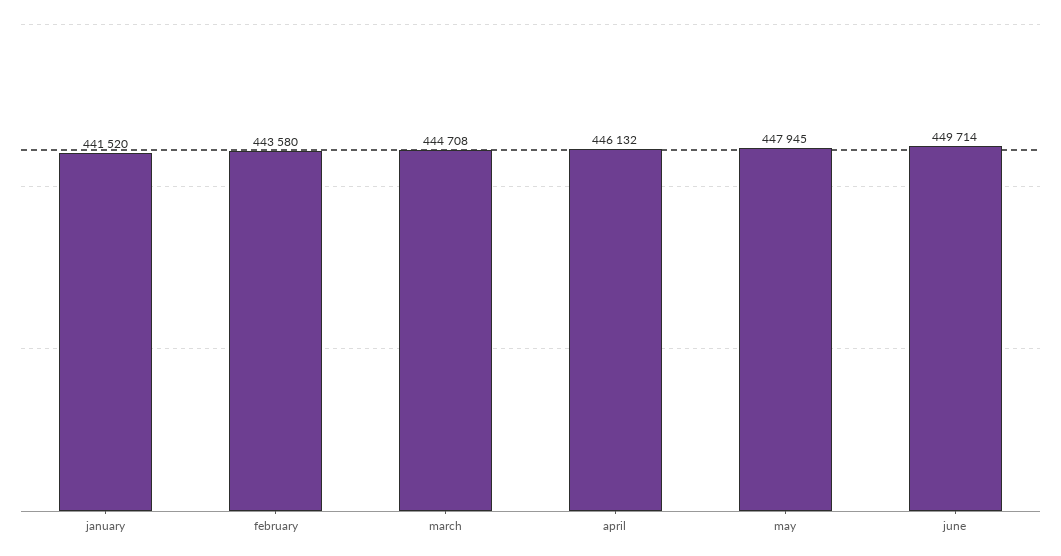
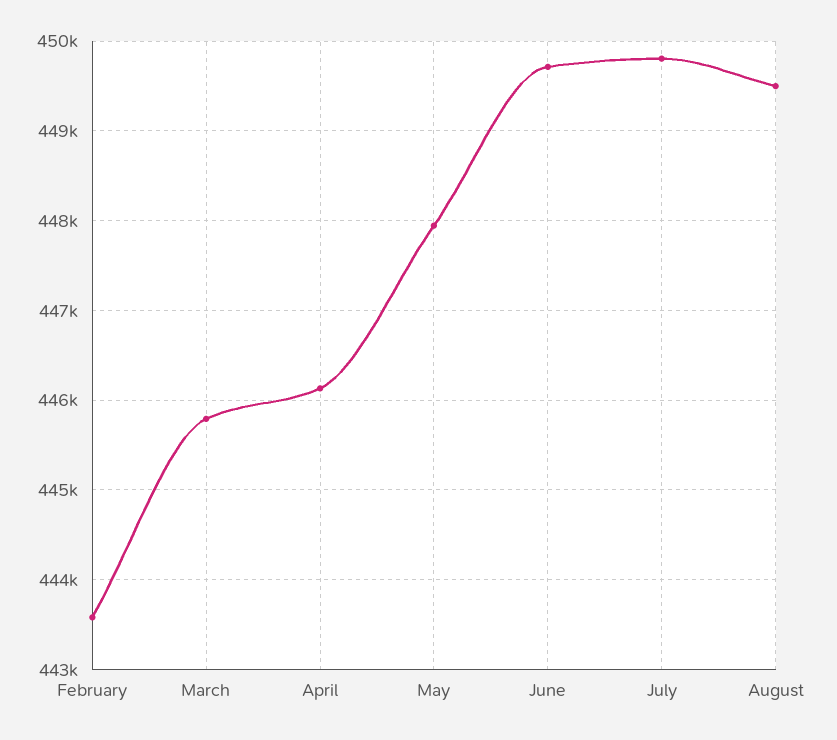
january: 441520 -> none
march: 444708 -> 445800
July: none -> 449800
August: none -> 449500

